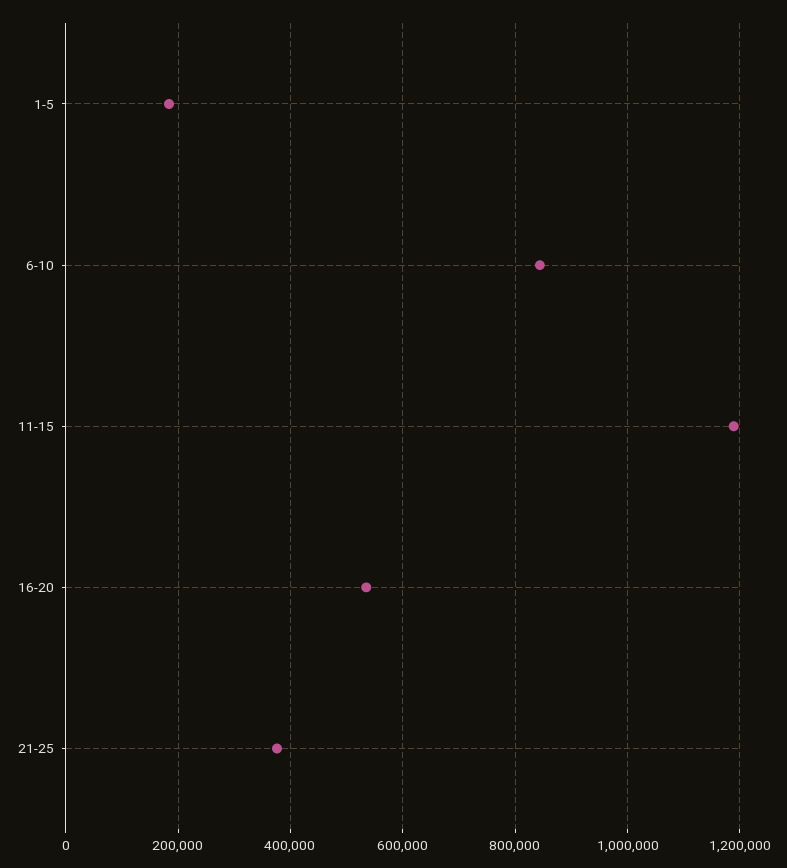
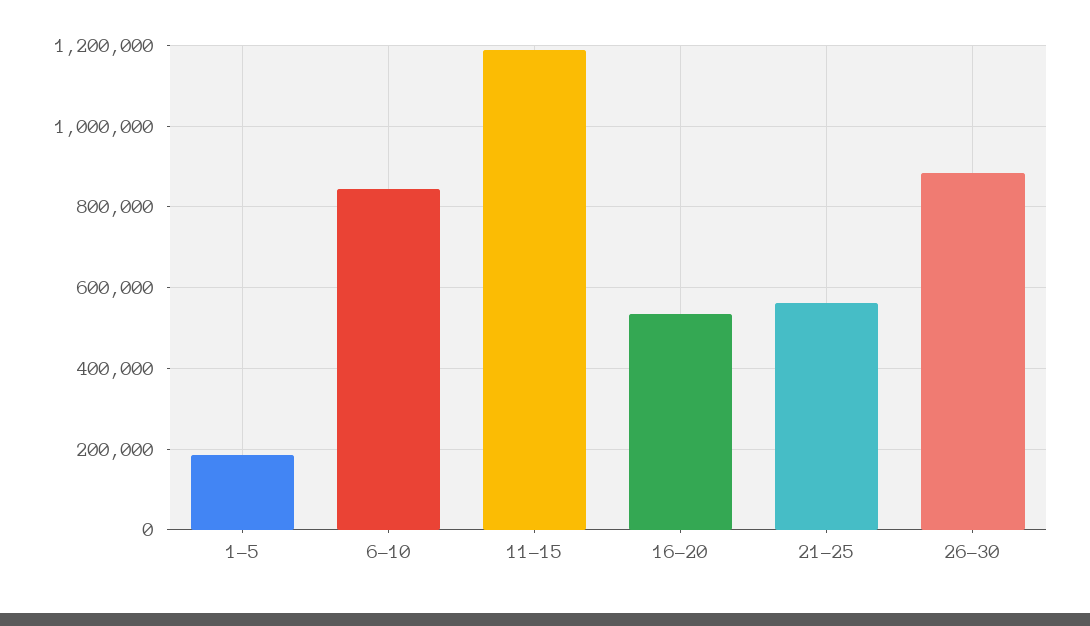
21-25: 380000 -> 560000
26-30: none -> 880000

